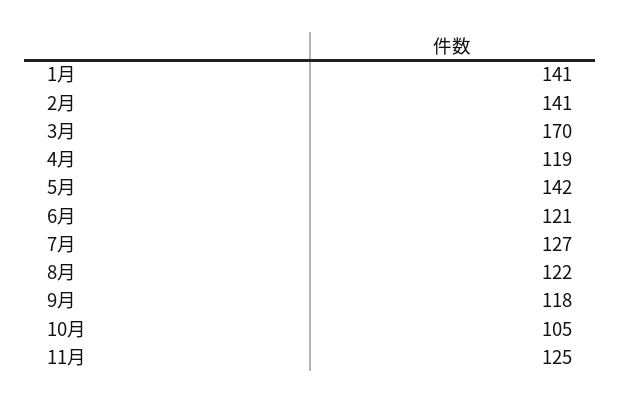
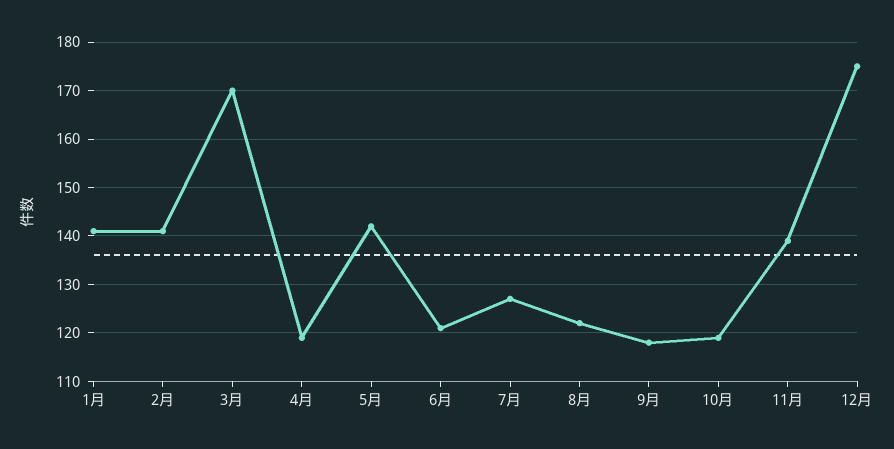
10月: 105 -> 120
11月: 125 -> 140
12月: none -> 175

